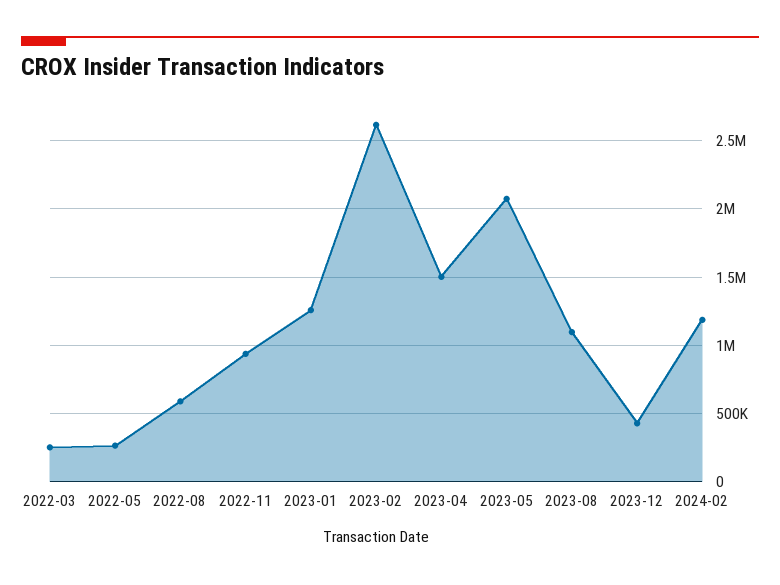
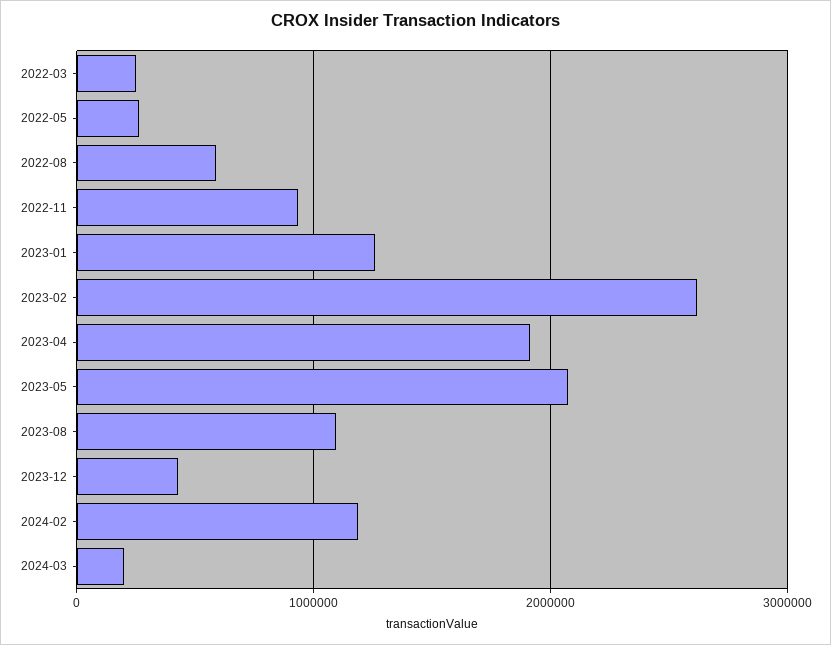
2023-04: 1500000 -> 1900000
2024-03: none -> 200000

